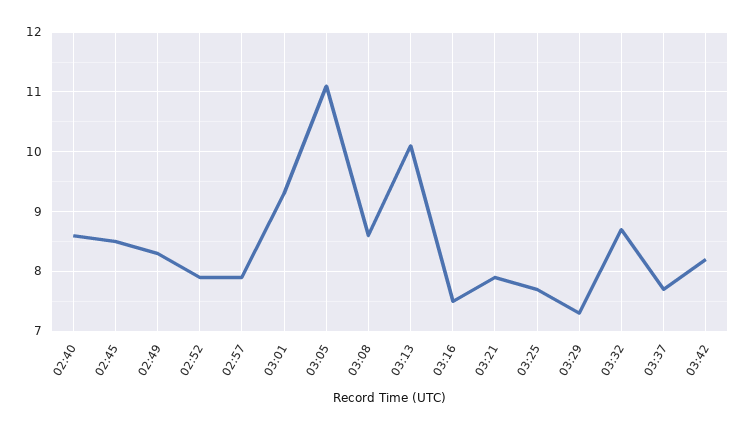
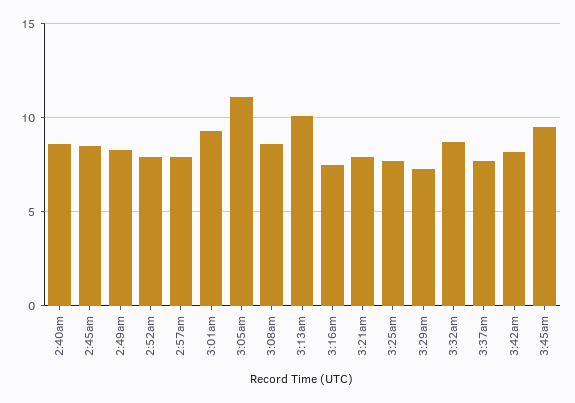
3:45am: none -> 9.5

